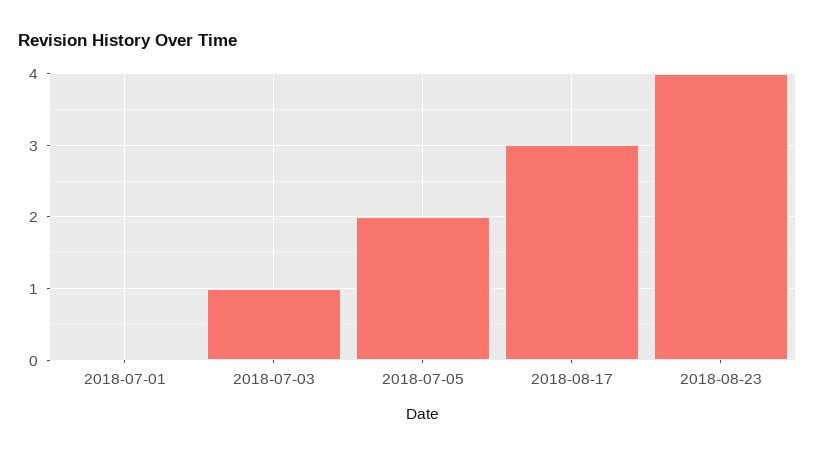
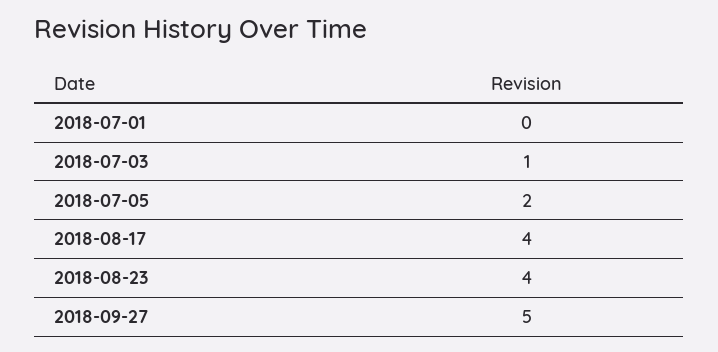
2018-08-17: 3 -> 4
2018-09-27: none -> 5

